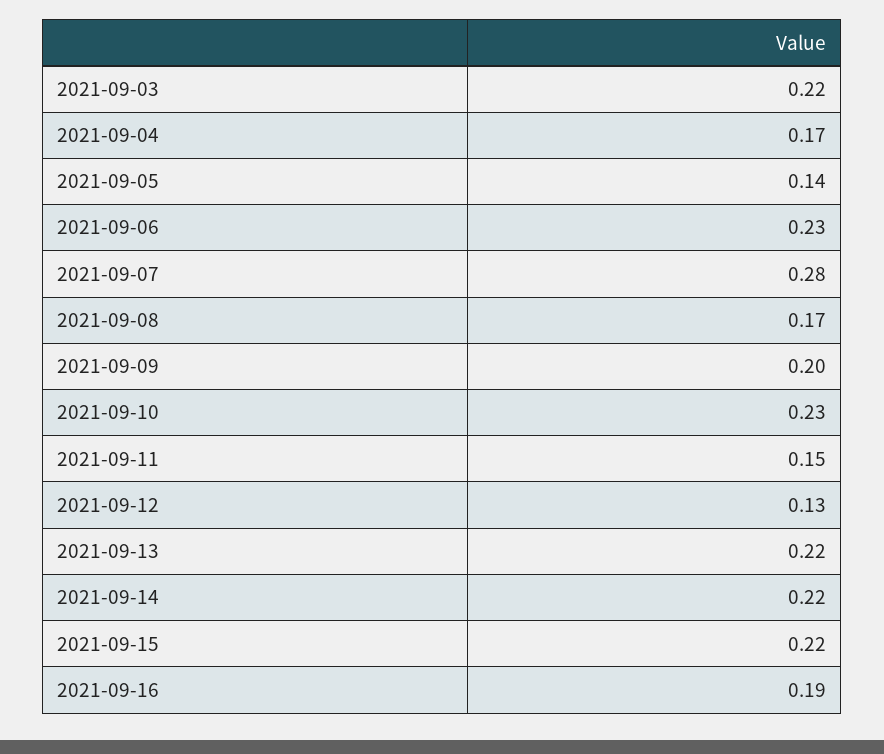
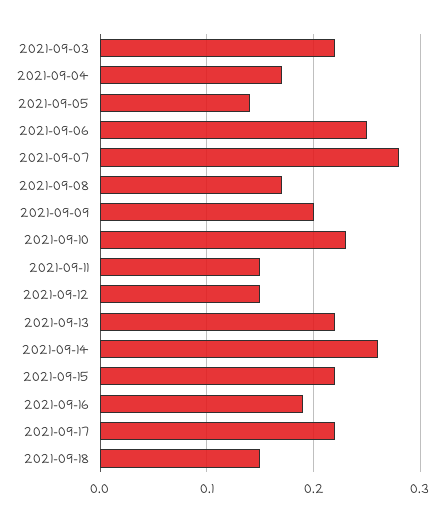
2021-09-06: 0.23 -> 0.25
2021-09-12: 0.13 -> 0.15
2021-09-14: 0.22 -> 0.26
2021-09-17: none -> 0.22
2021-09-18: none -> 0.15

